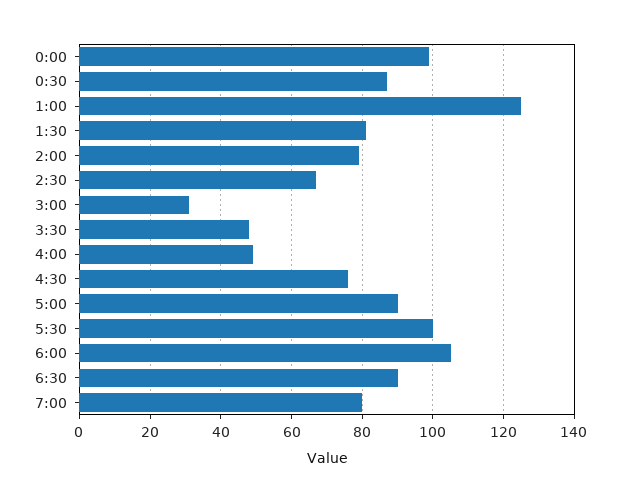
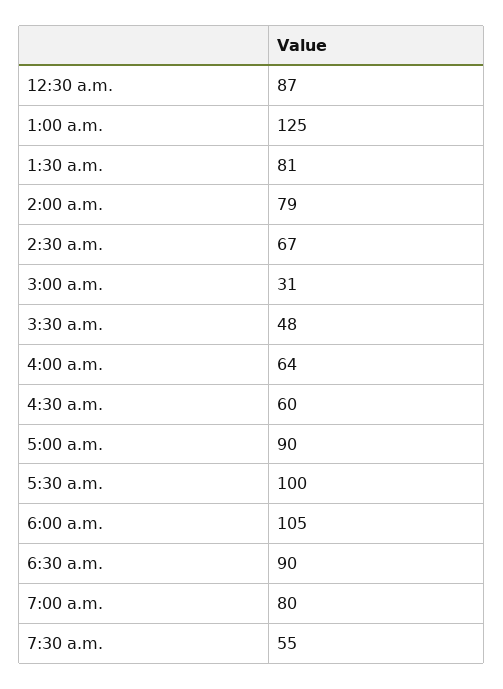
0:00: 100 -> none
4:00: 50 -> 64
4:30: 75 -> 60
7:30 a.m.: none -> 55

